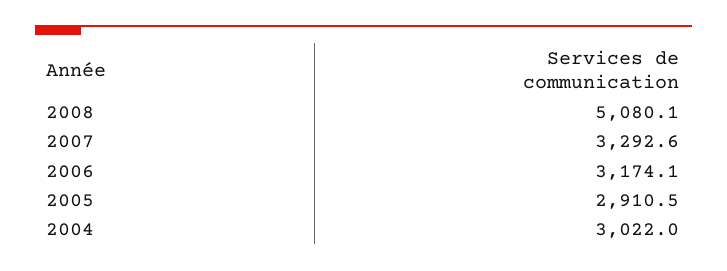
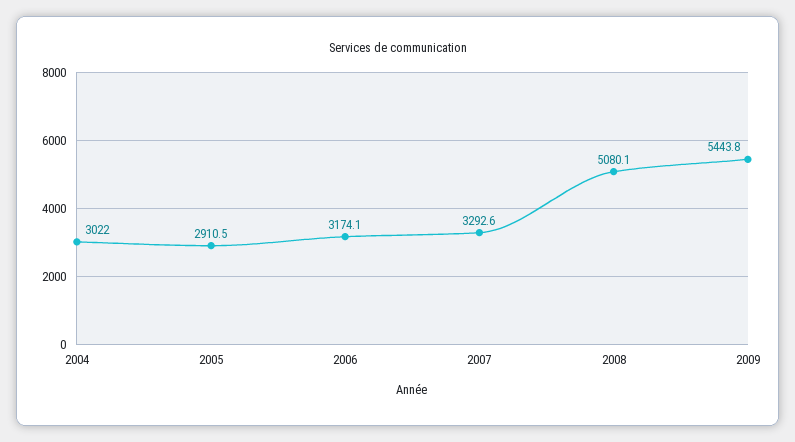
2009: none -> 5443.8

